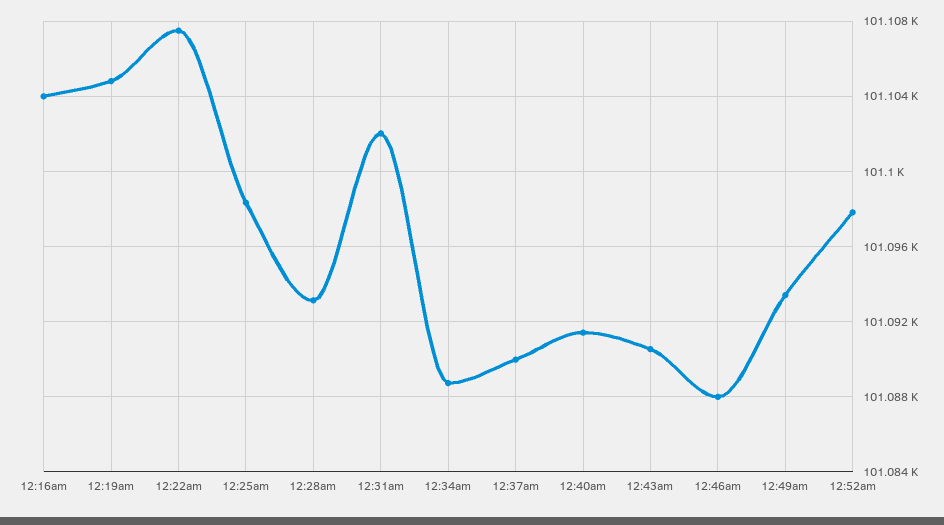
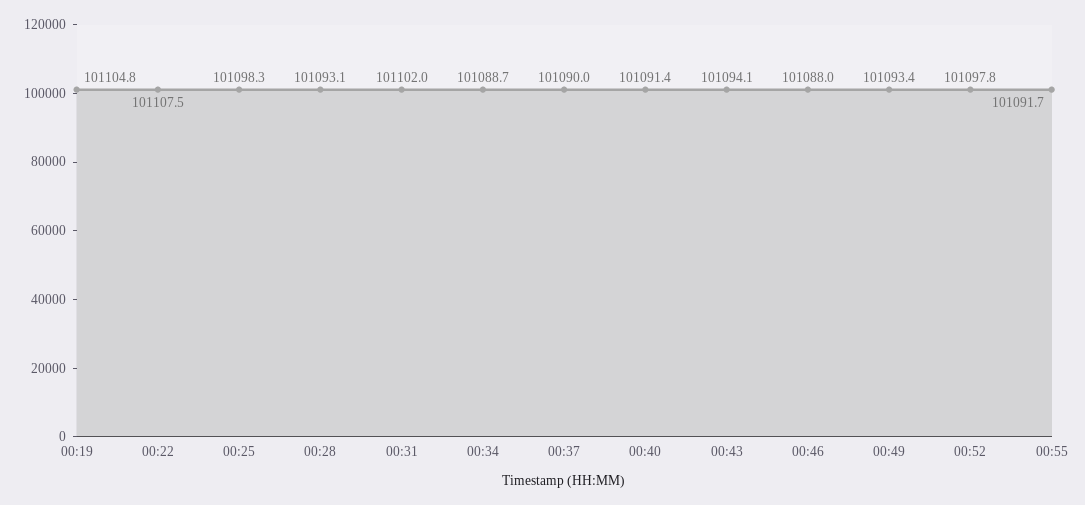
12:16am: 101104 -> none
12:43am: 101090.5 -> 101094.1
00:55: none -> 101091.7

